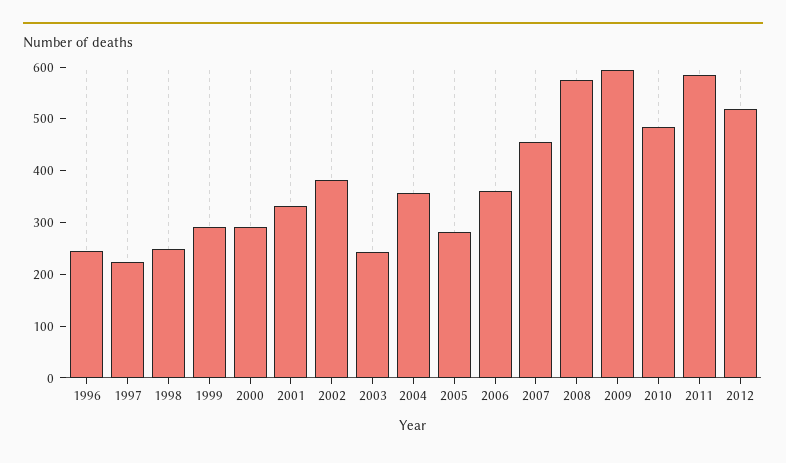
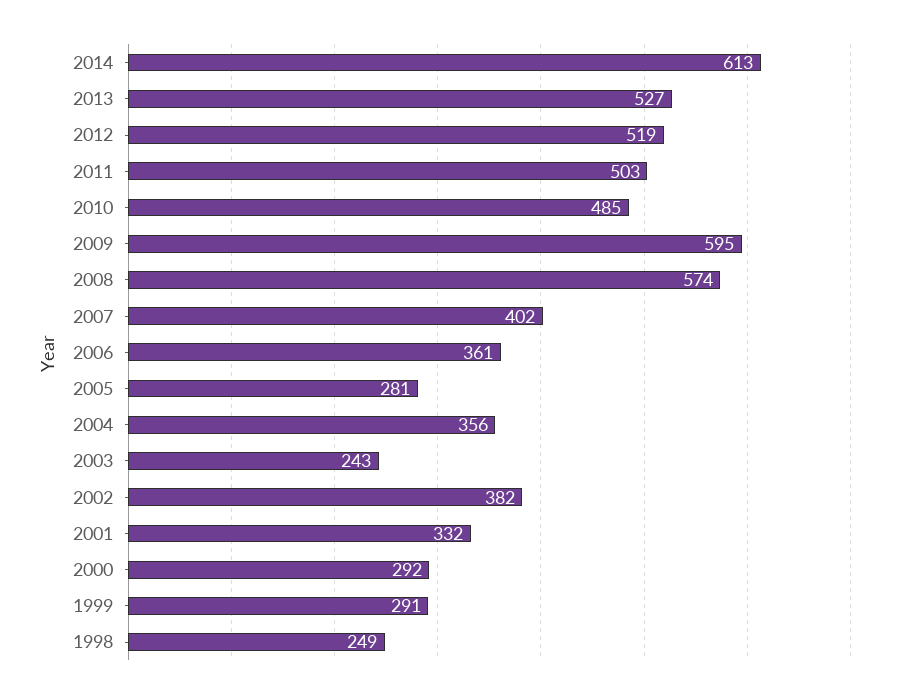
1996: 240 -> none
1997: 220 -> none
2007: 460 -> 402
2011: 580 -> 503
2014: none -> 613
2013: none -> 527

